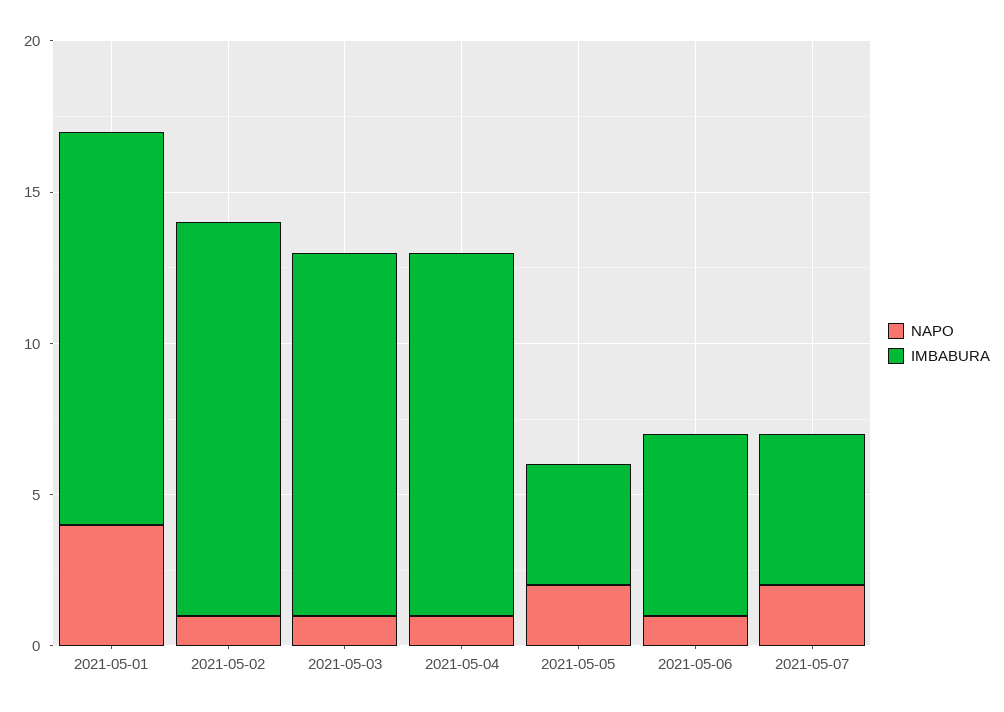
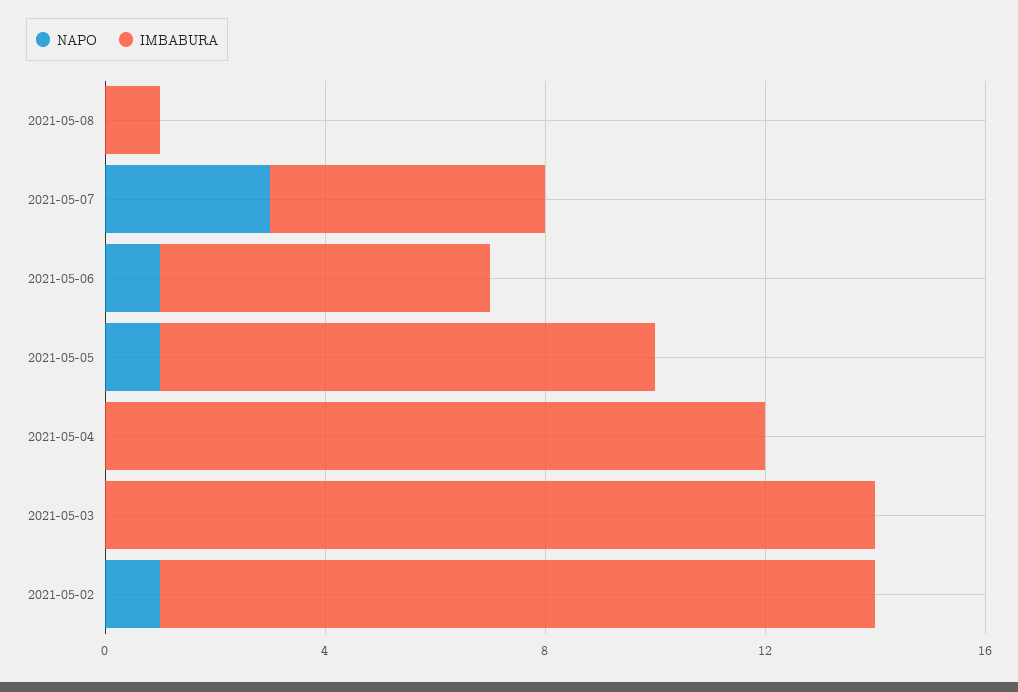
NAPO, 2021-05-01: 4 -> none
IMBABURA, 2021-05-01: 13 -> none
NAPO, 2021-05-03: 1 -> 0
IMBABURA, 2021-05-03: 12 -> 14
NAPO, 2021-05-04: 1 -> 0
NAPO, 2021-05-05: 2 -> 1
IMBABURA, 2021-05-05: 4 -> 9
NAPO, 2021-05-07: 2 -> 3
NAPO, 2021-05-08: none -> 0
IMBABURA, 2021-05-08: none -> 1

